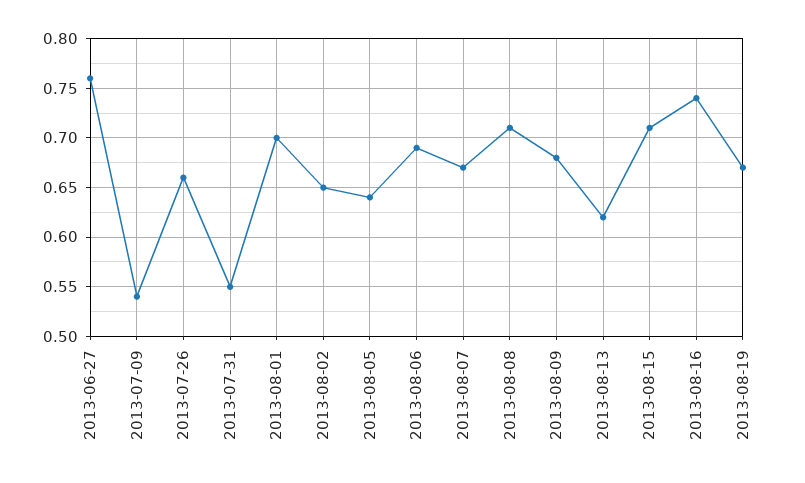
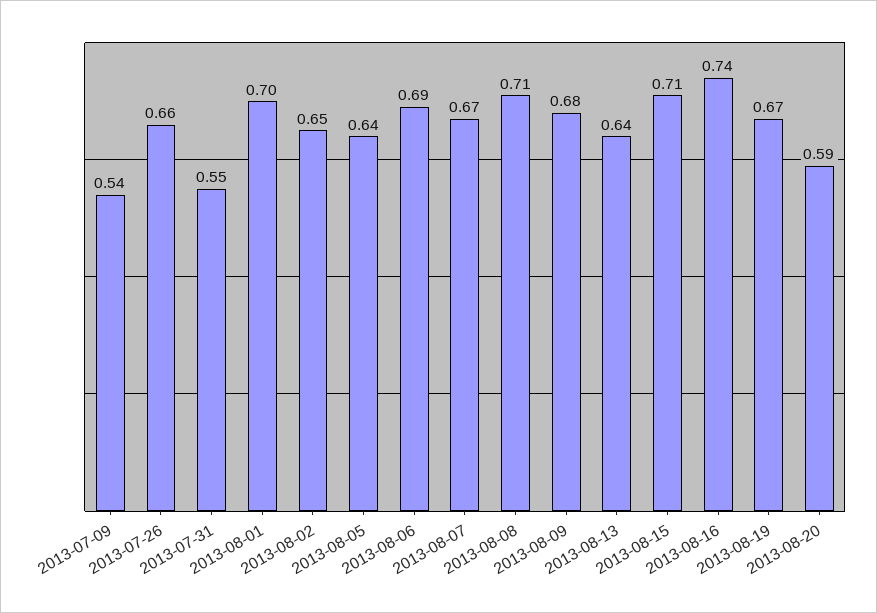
2013-06-27: 0.76 -> none
2013-08-13: 0.62 -> 0.64
2013-08-20: none -> 0.59

